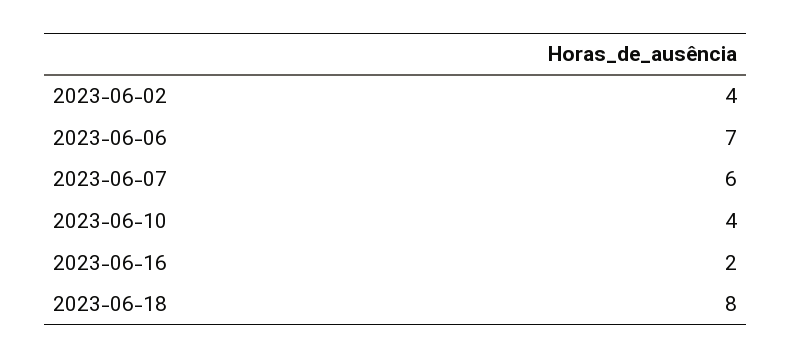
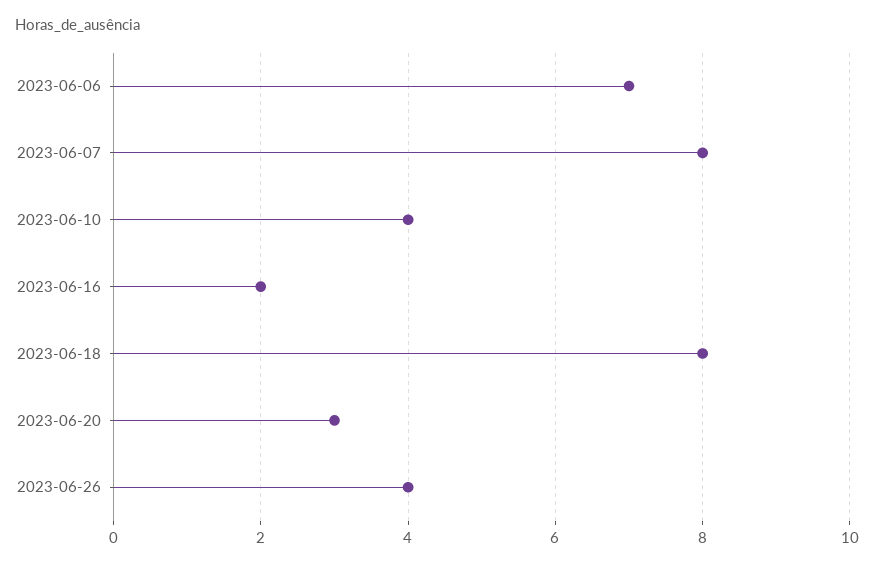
2023-06-02: 4 -> none
2023-06-07: 6 -> 8
2023-06-20: none -> 3
2023-06-26: none -> 4

